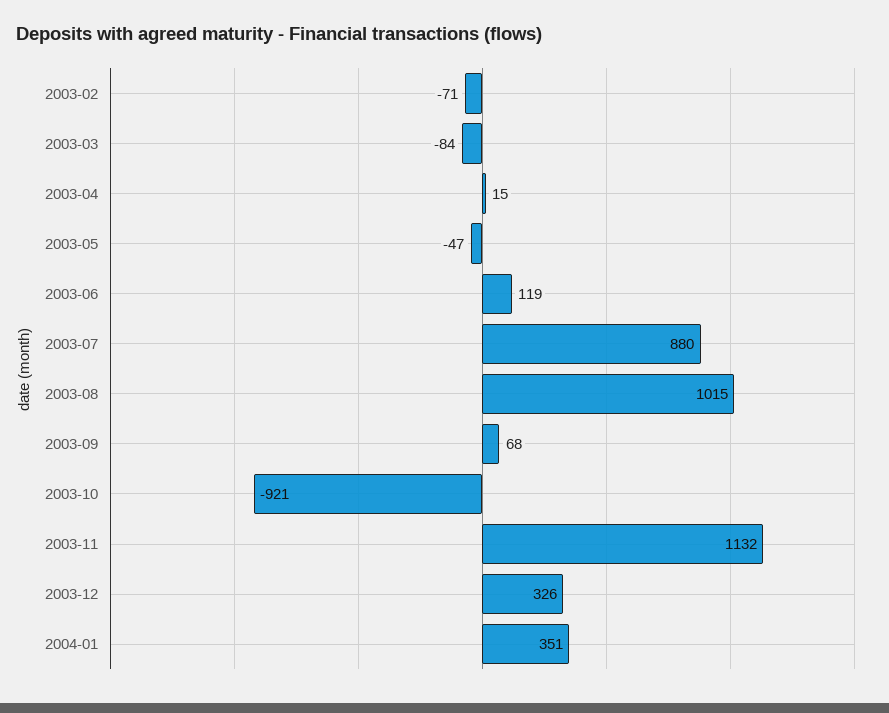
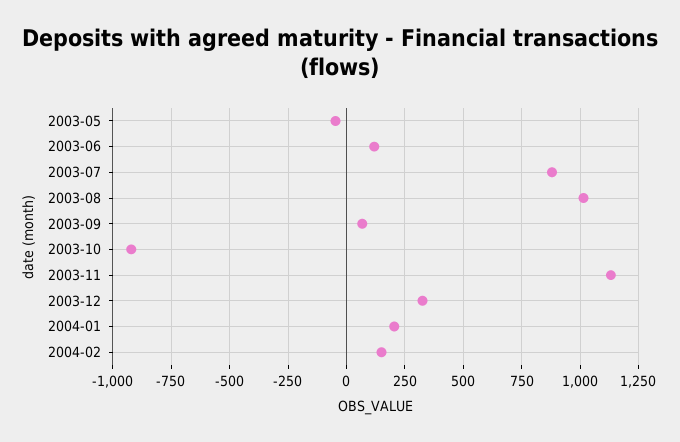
2003-02: -71 -> none
2003-03: -84 -> none
2003-04: 15 -> none
2004-01: 351 -> 200
2004-02: none -> 150

